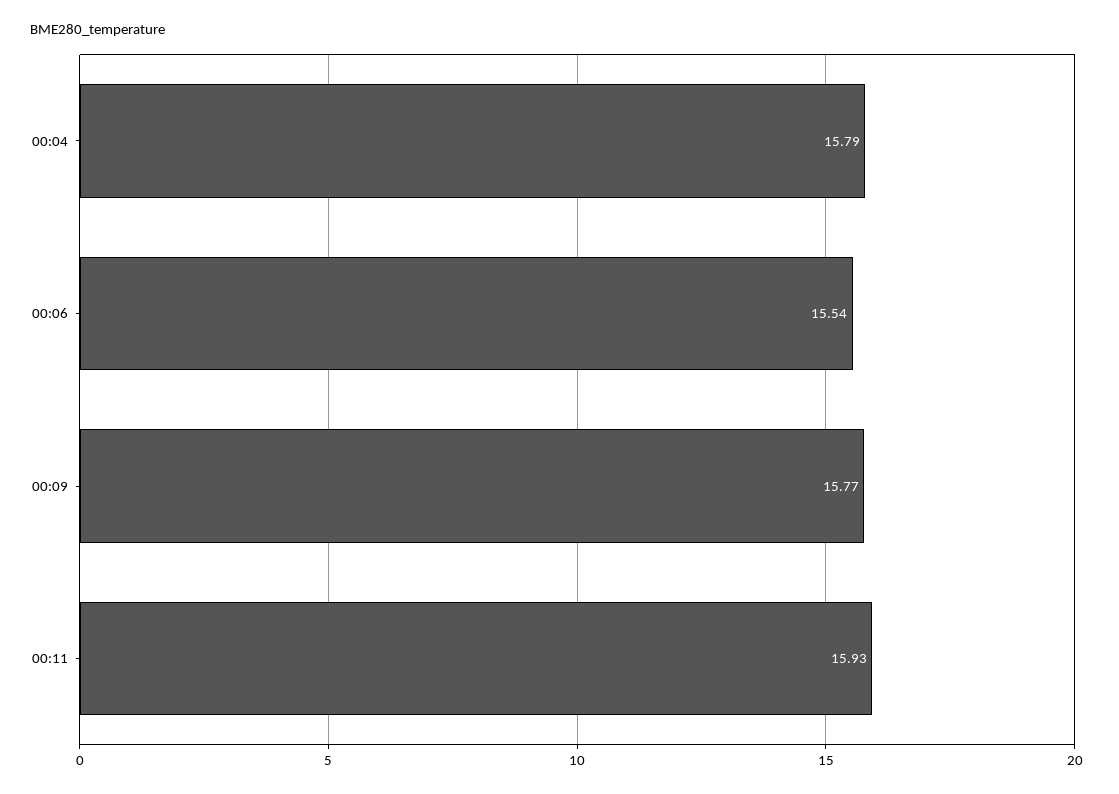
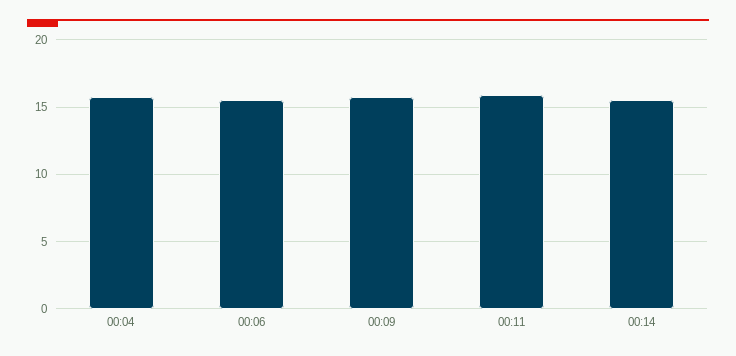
00:14: none -> 15.5

